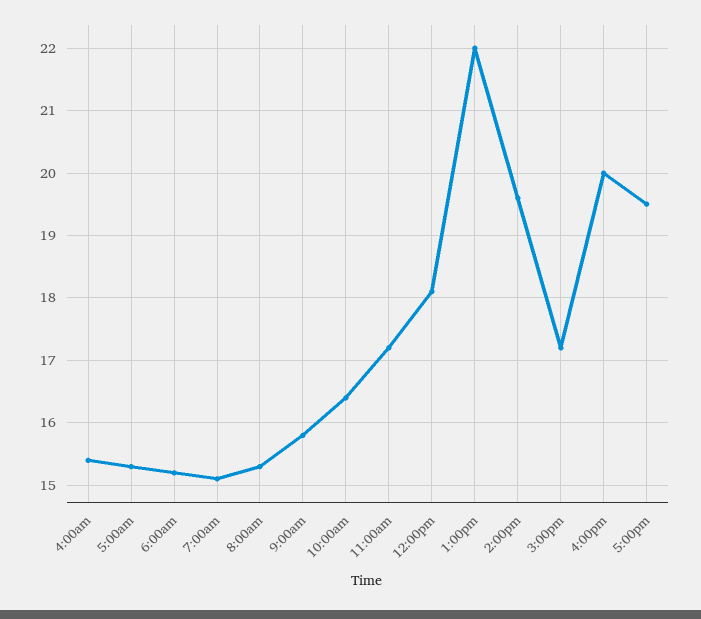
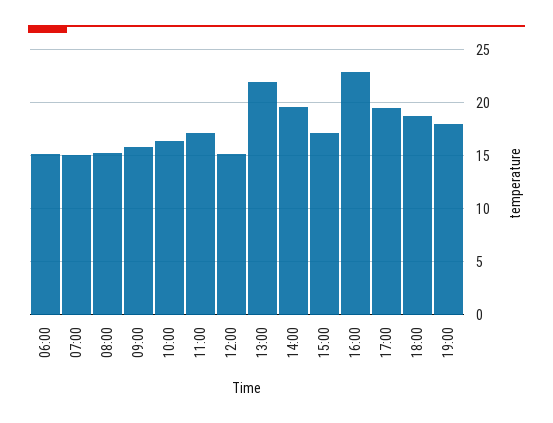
4:00am: 15.4 -> none
5:00am: 15.3 -> none
12:00pm: 18.1 -> 15
4:00pm: 20 -> 23
18:00: none -> 19
19:00: none -> 18

